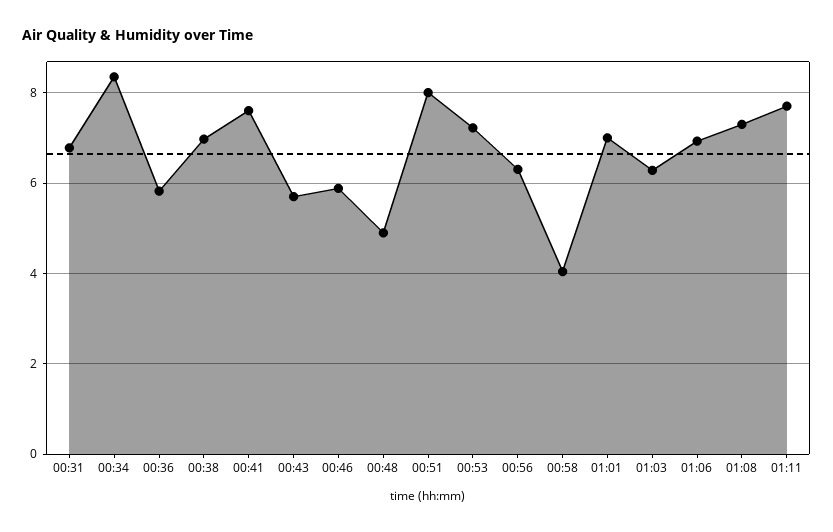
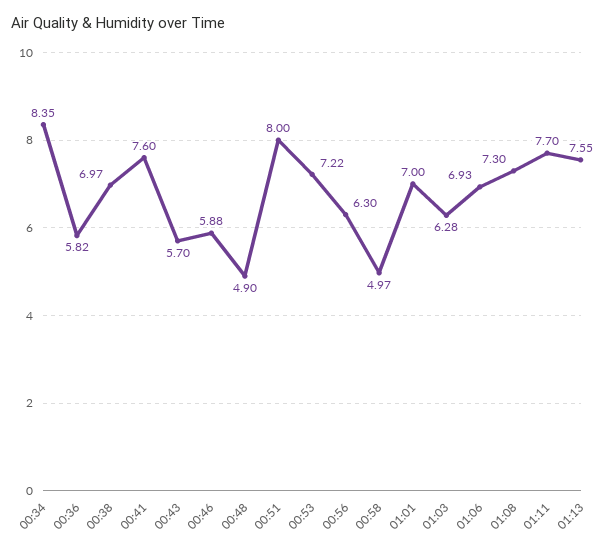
00:31: 6.8 -> none
00:58: 4 -> 4.97
01:13: none -> 7.55

